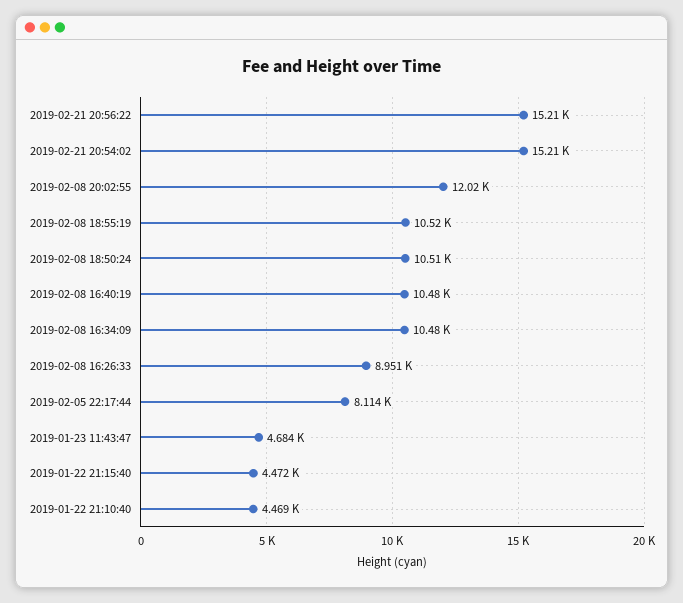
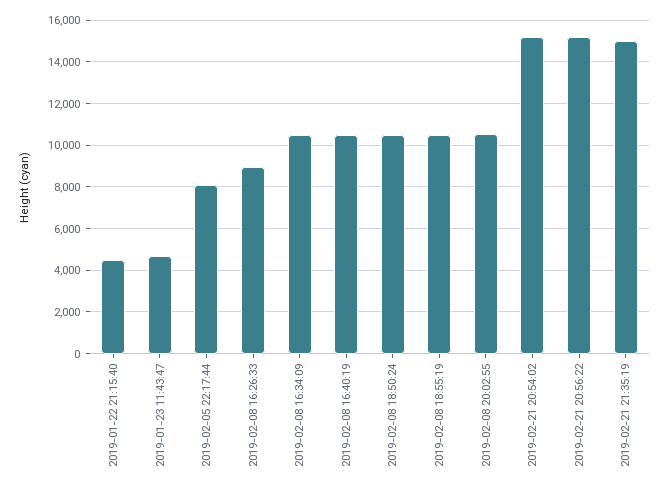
2019-02-08 20:02:55: 12020 -> 10500
2019-01-22 21:10:40: 4469 -> none
2019-02-21 21:35:19: none -> 15000

